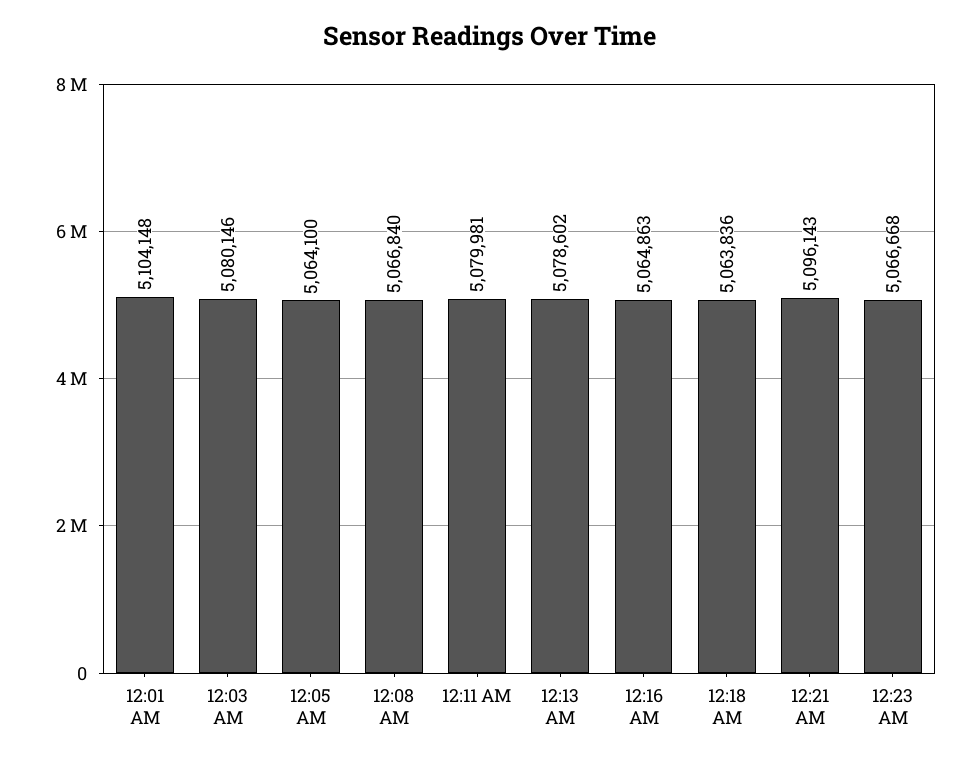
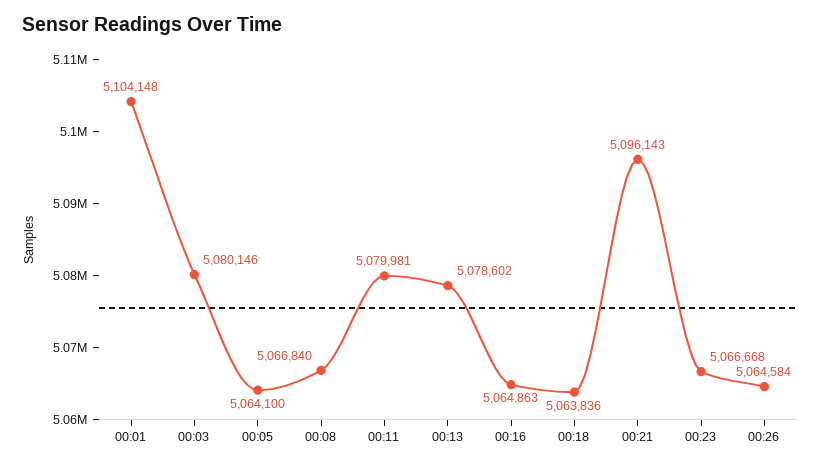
00:26: none -> 5064584

